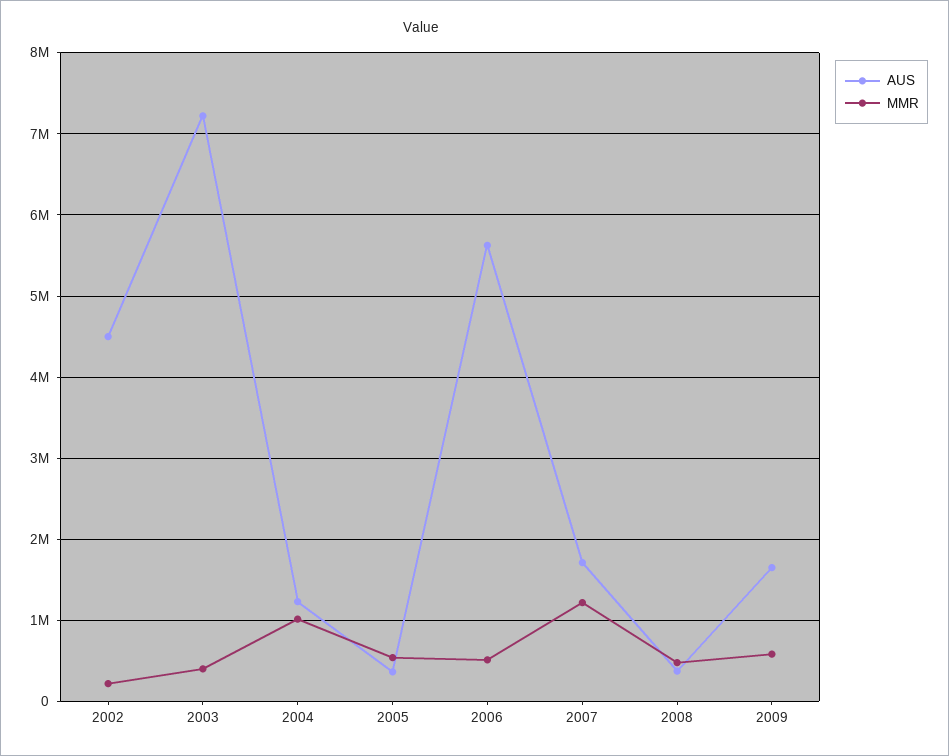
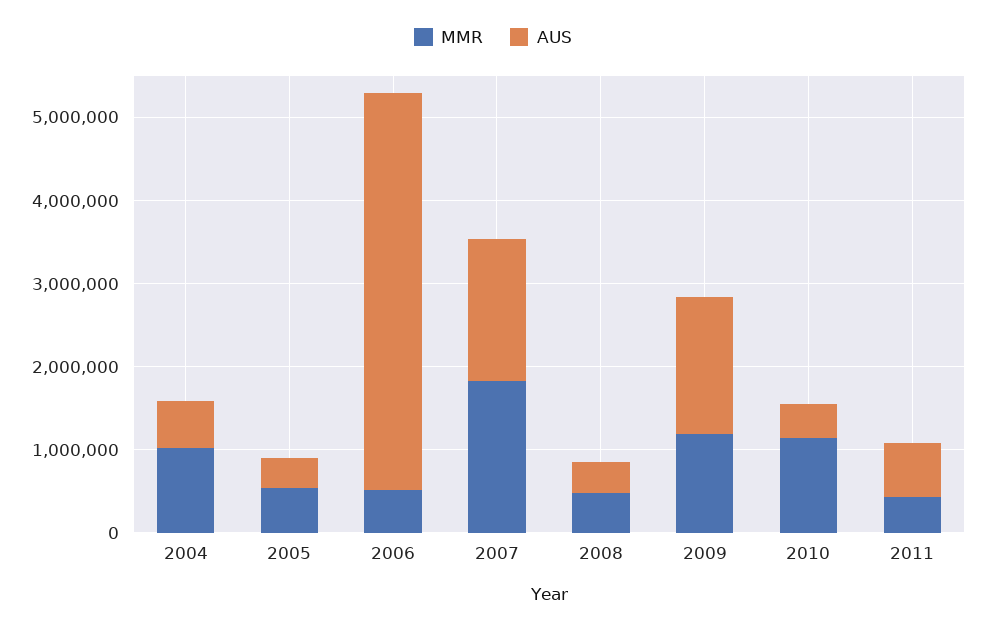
AUS, 2002: 4500000 -> none
MMR, 2002: 200000 -> none
AUS, 2003: 7200000 -> none
MMR, 2003: 400000 -> none
AUS, 2004: 1200000 -> 600000
AUS, 2006: 5600000 -> 4800000
MMR, 2007: 1200000 -> 1800000
MMR, 2009: 600000 -> 1200000
MMR, 2010: none -> 1200000
AUS, 2010: none -> 400000
MMR, 2011: none -> 400000
AUS, 2011: none -> 600000

